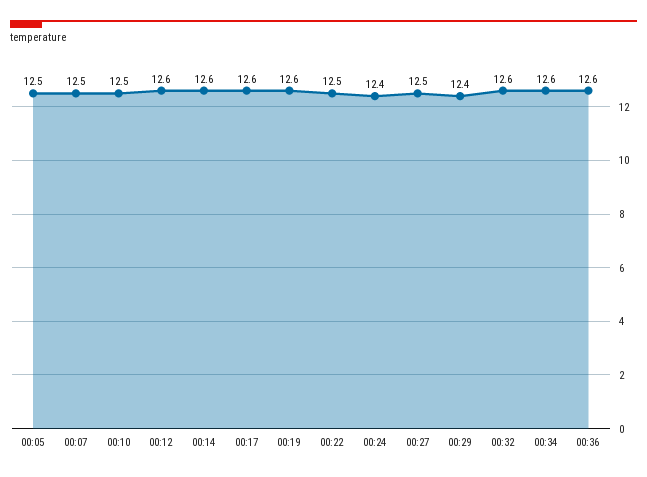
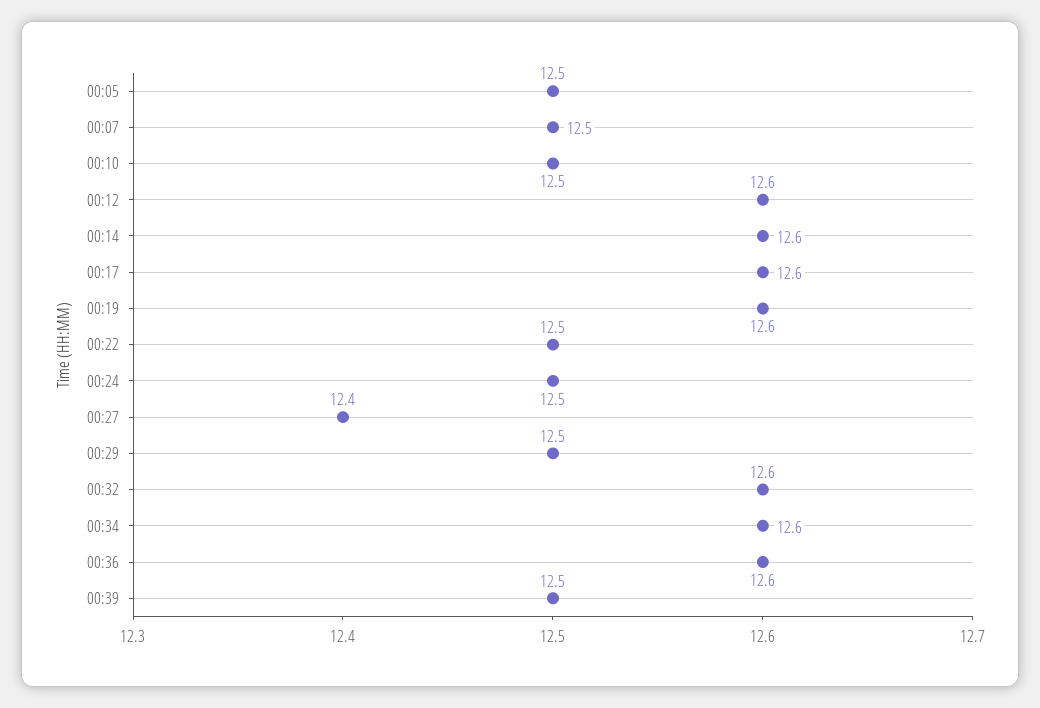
00:24: 12.4 -> 12.5
00:27: 12.5 -> 12.4
00:29: 12.4 -> 12.5
00:39: none -> 12.5

